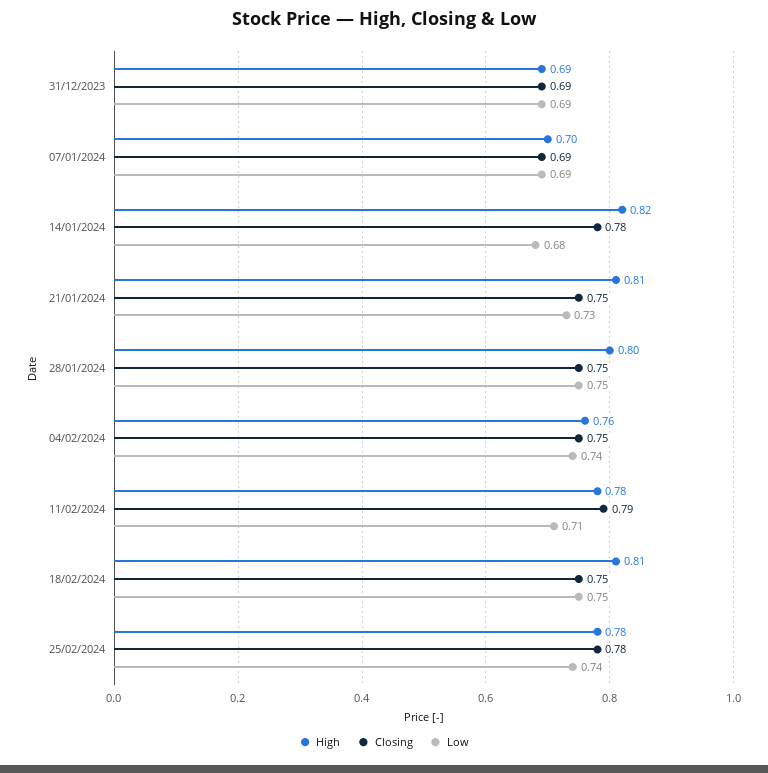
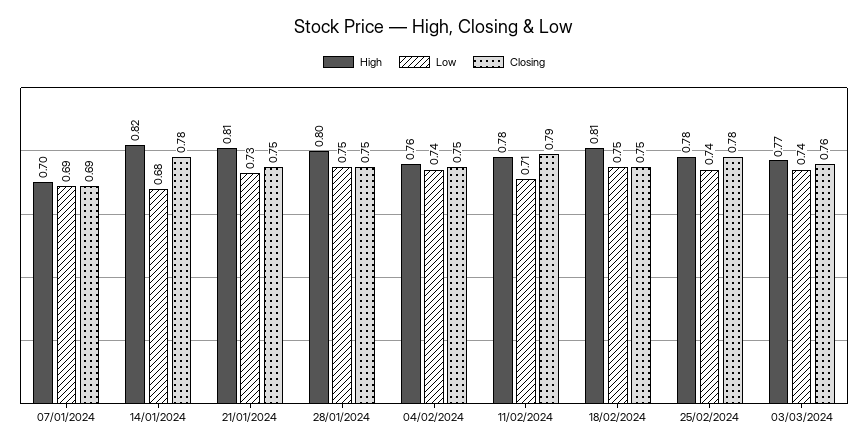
High, 31/12/2023: 0.69 -> none
Closing, 31/12/2023: 0.69 -> none
Low, 31/12/2023: 0.69 -> none
High, 03/03/2024: none -> 0.77
Low, 03/03/2024: none -> 0.74
Closing, 03/03/2024: none -> 0.76

